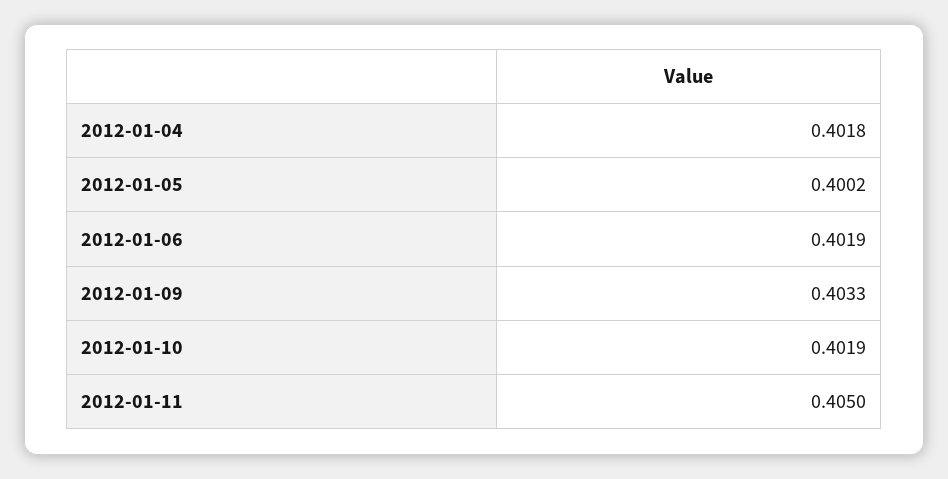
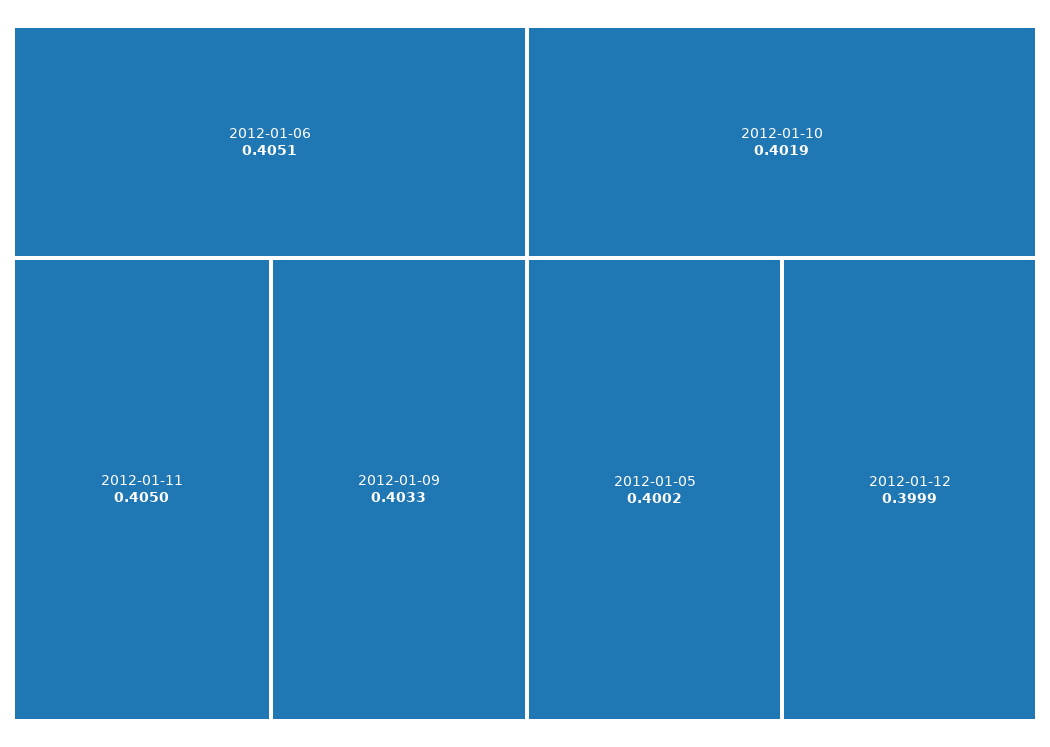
2012-01-04: 0.4018 -> none
2012-01-06: 0.4019 -> 0.4051
2012-01-12: none -> 0.3999

